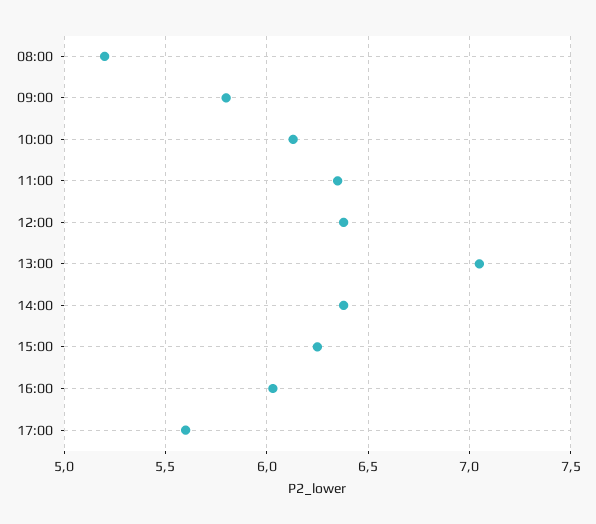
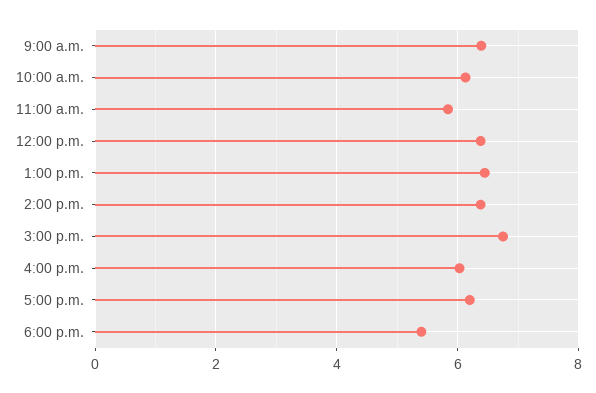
08:00: 5.2 -> none
09:00: 5.8 -> 6.4
11:00: 6.35 -> 5.8
13:00: 7.05 -> 6.4
15:00: 6.25 -> 6.8
17:00: 5.6 -> 6.2
6:00 p.m.: none -> 5.4

